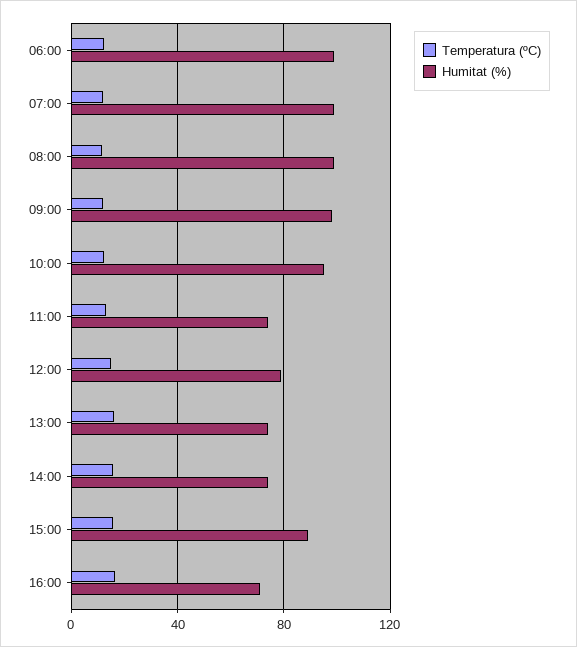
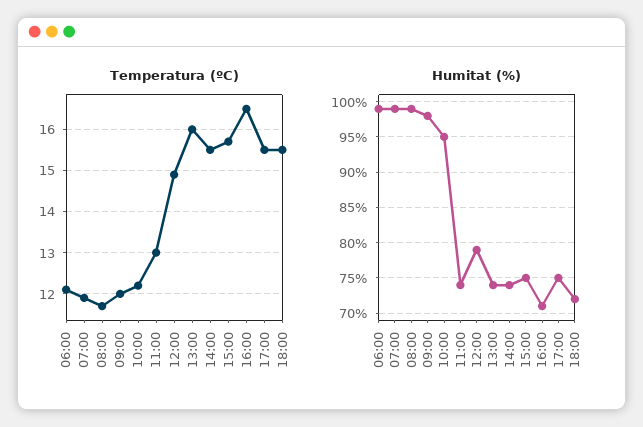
Humitat (%), 15:00: 90 -> 75
Temperatura (ºC), 17:00: none -> 15.5
Temperatura (ºC), 18:00: none -> 15.5
Humitat (%), 17:00: none -> 75
Humitat (%), 18:00: none -> 72

